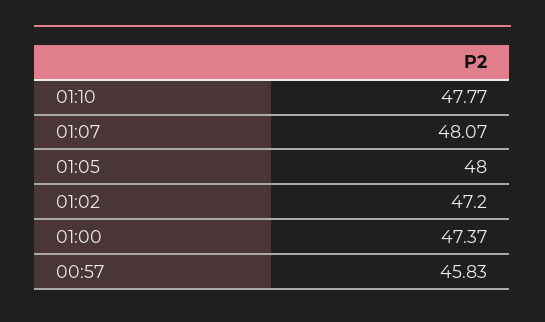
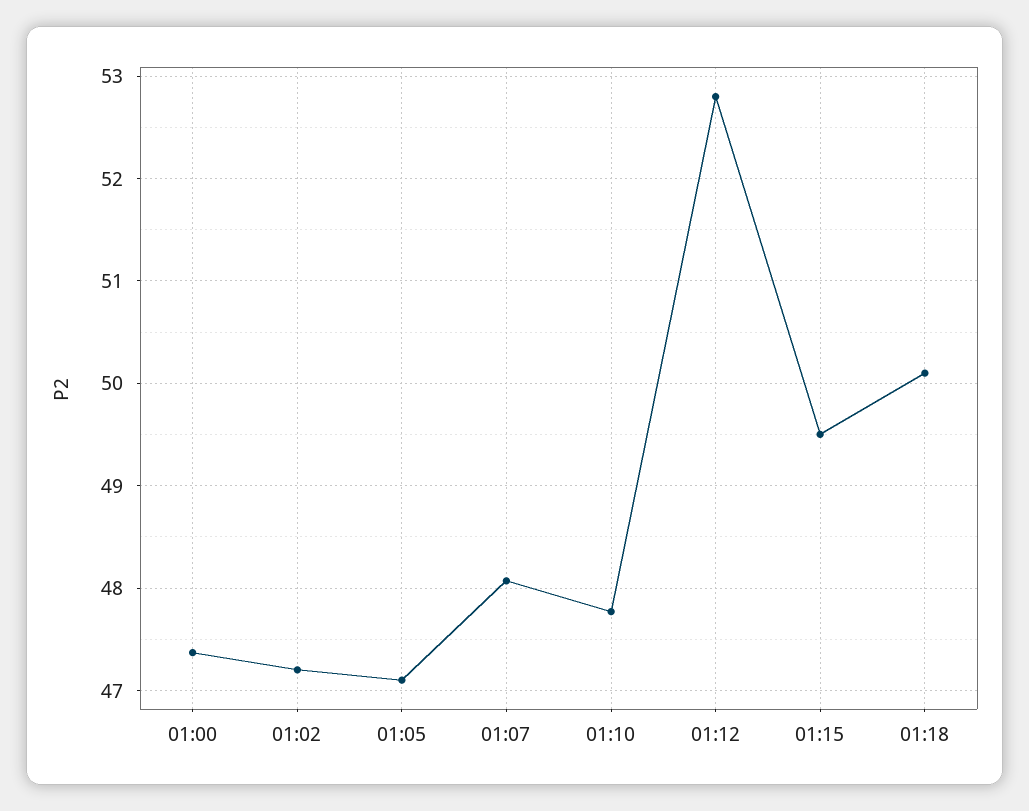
01:05: 48 -> 47.1
00:57: 45.83 -> none
01:12: none -> 52.8
01:15: none -> 49.5
01:18: none -> 50.1

